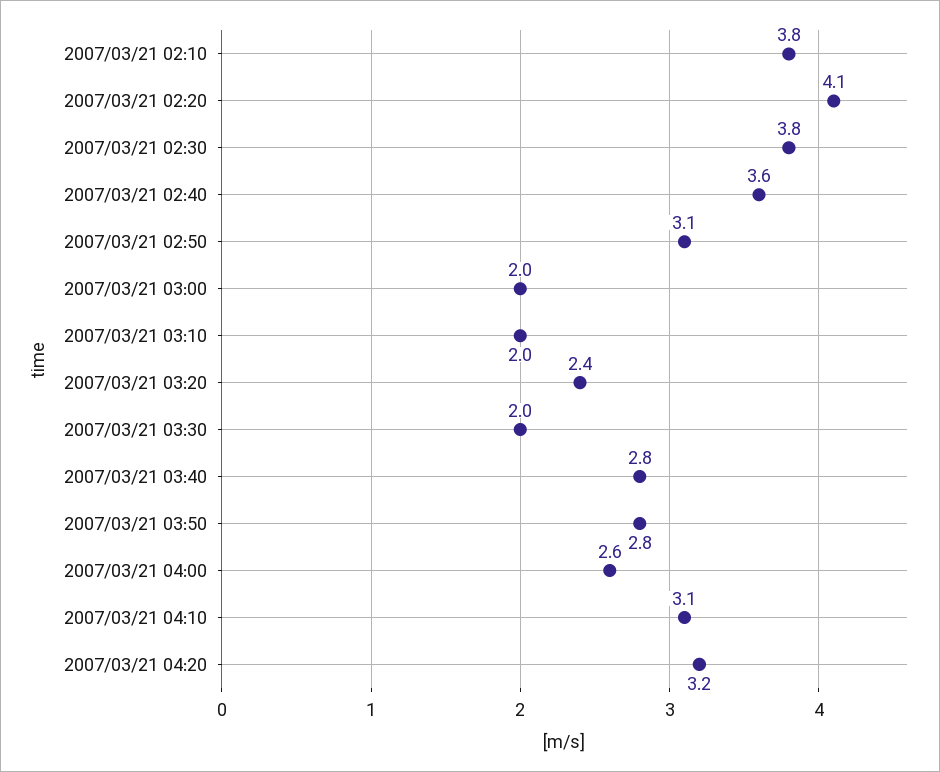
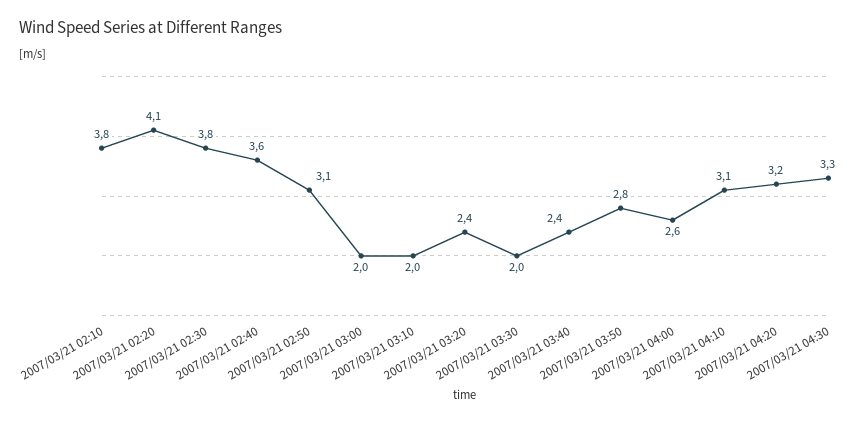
2007/03/21 03:40: 2.8 -> 2.4
2007/03/21 04:30: none -> 3.3

